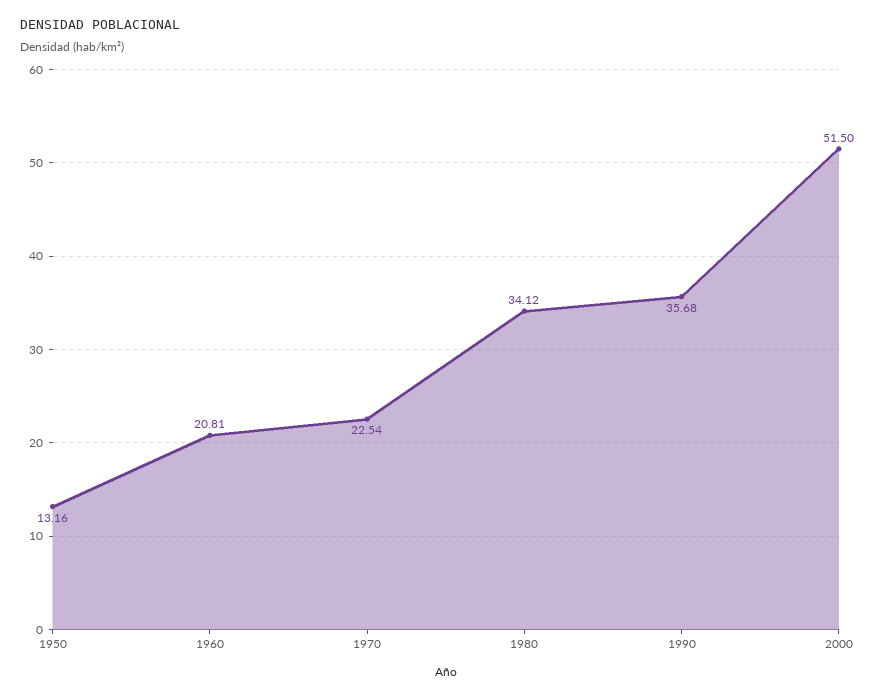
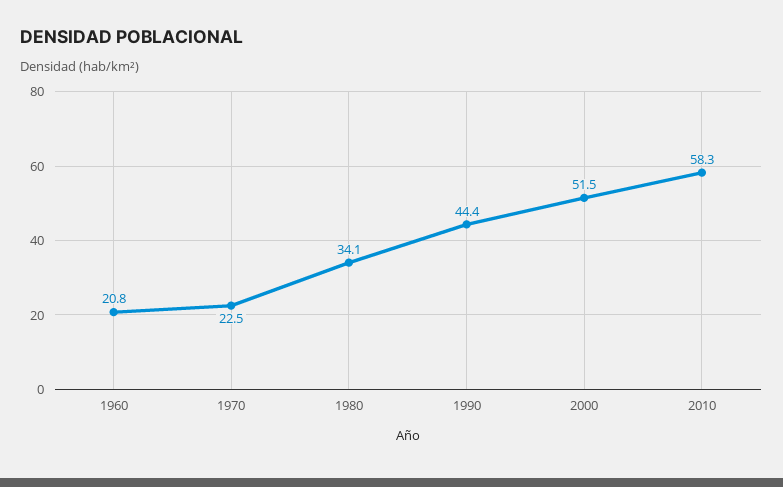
1950: 13.16 -> none
1990: 35.68 -> 44.4
2010: none -> 58.3

